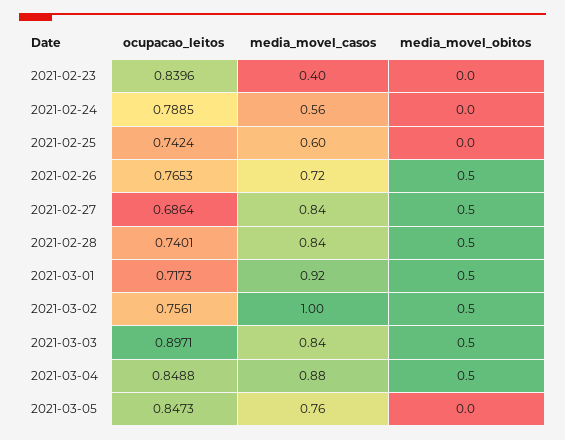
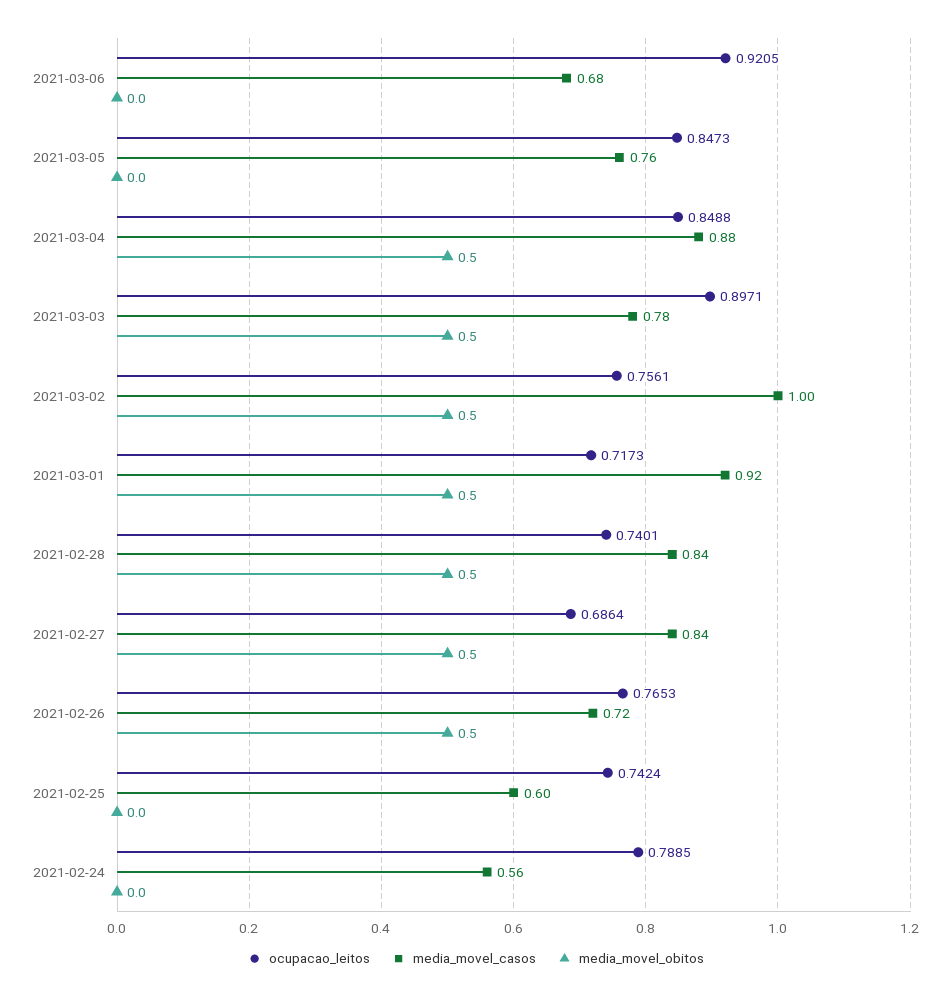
ocupacao_leitos, 2021-02-23: 0.8396 -> none
media_movel_casos, 2021-02-23: 0.4 -> none
media_movel_obitos, 2021-02-23: 0 -> none
media_movel_casos, 2021-03-03: 0.84 -> 0.78
ocupacao_leitos, 2021-03-06: none -> 0.9205
media_movel_casos, 2021-03-06: none -> 0.68
media_movel_obitos, 2021-03-06: none -> 0

